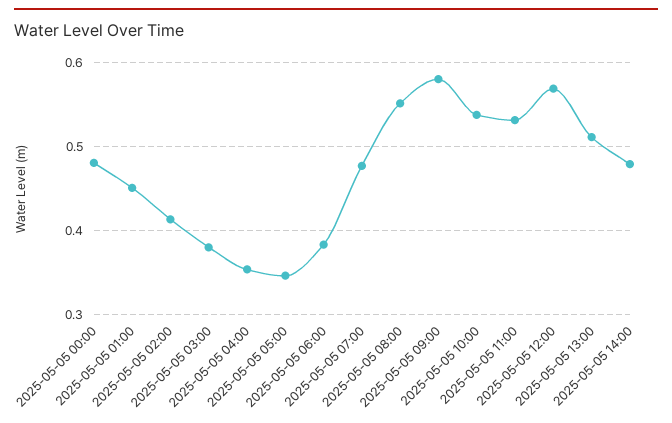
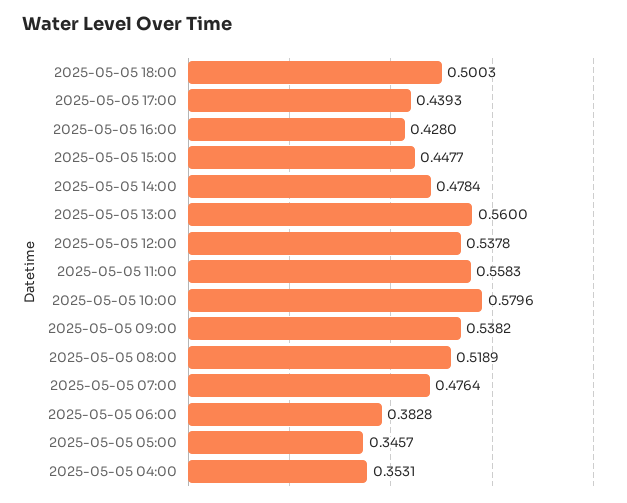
2025-05-05 00:00: 0.48 -> none
2025-05-05 01:00: 0.45 -> none
2025-05-05 02:00: 0.41 -> none
2025-05-05 03:00: 0.38 -> none
2025-05-05 08:00: 0.55 -> 0.5189
2025-05-05 09:00: 0.58 -> 0.5382
2025-05-05 10:00: 0.54 -> 0.5796
2025-05-05 11:00: 0.53 -> 0.5583
2025-05-05 12:00: 0.57 -> 0.5378
2025-05-05 13:00: 0.51 -> 0.56
2025-05-05 18:00: none -> 0.5003
2025-05-05 17:00: none -> 0.4393
2025-05-05 16:00: none -> 0.428
2025-05-05 15:00: none -> 0.4477

